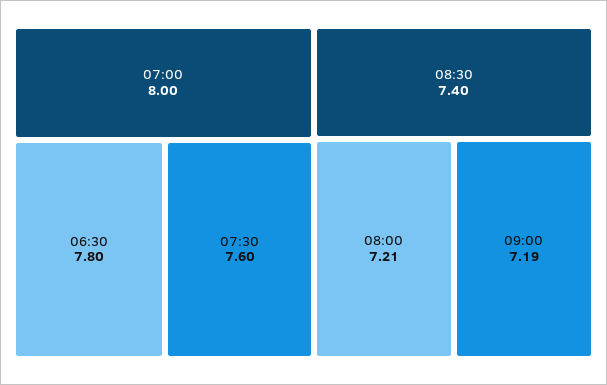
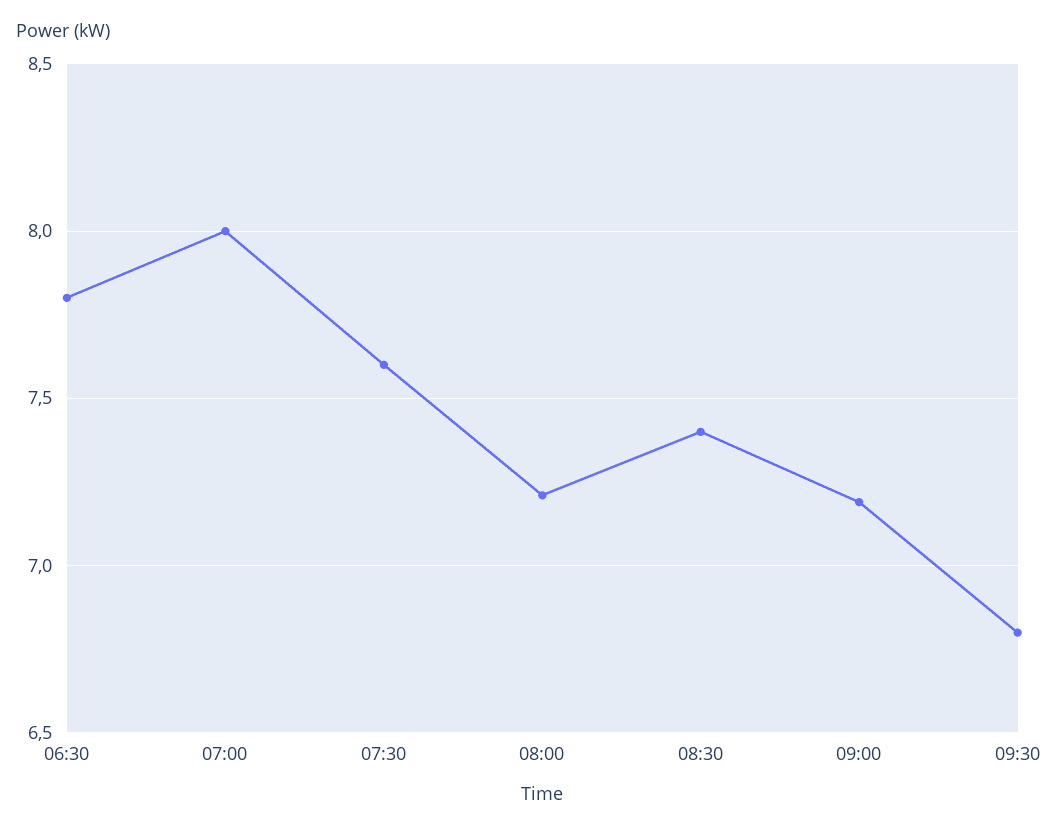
09:30: none -> 6.8

